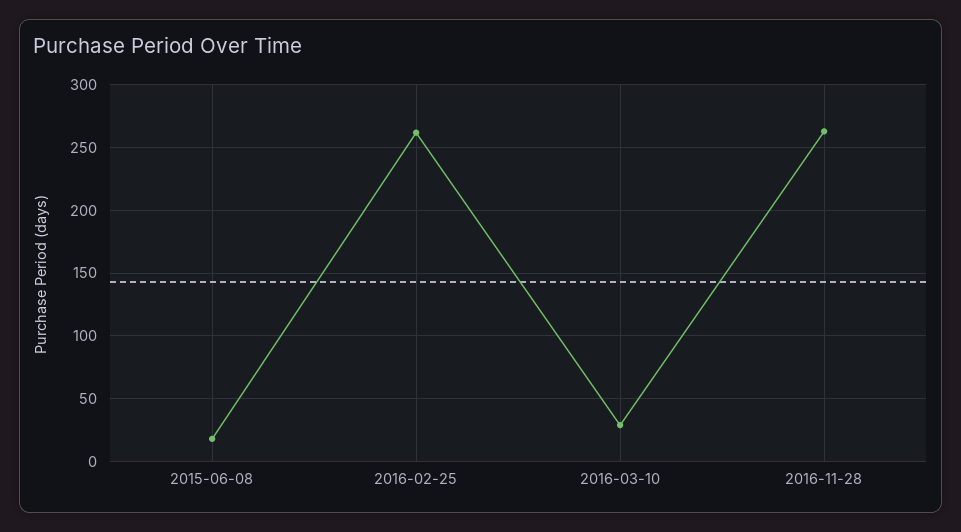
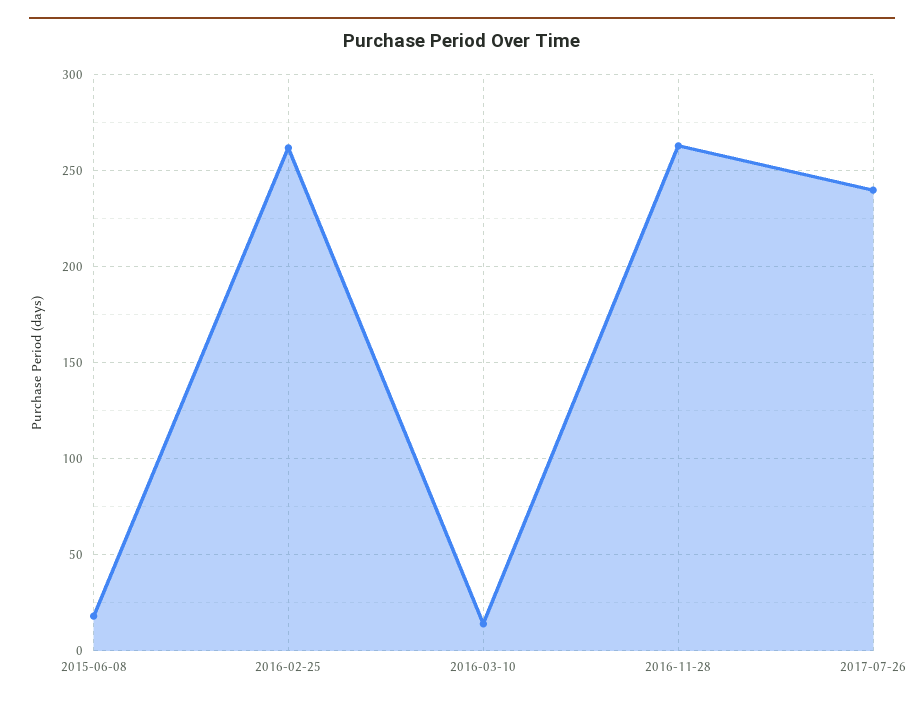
2016-03-10: 30 -> 15
2017-07-26: none -> 240

